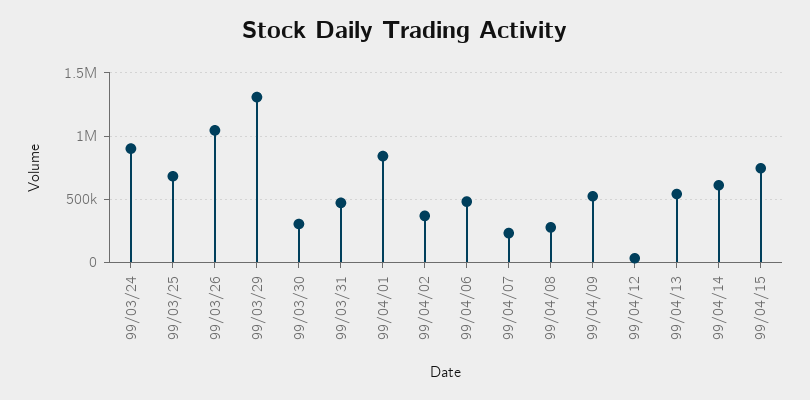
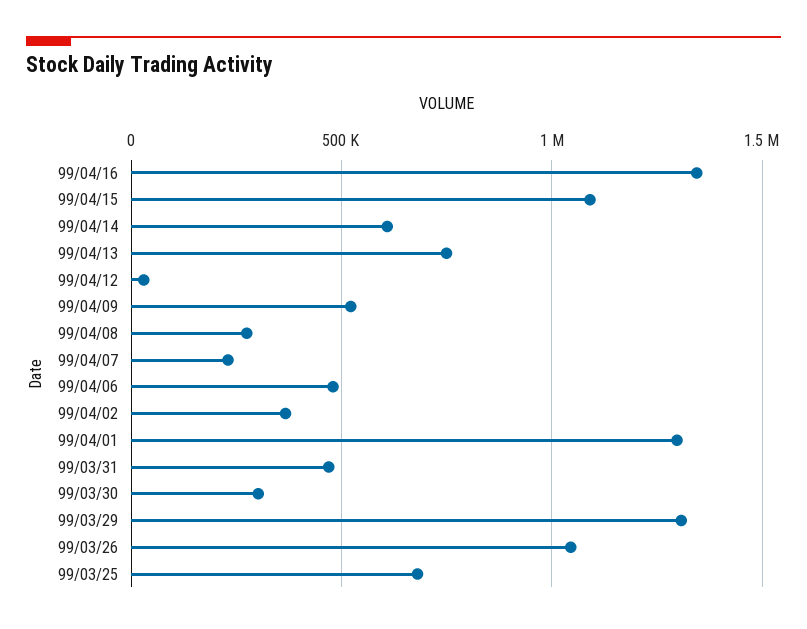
99/03/24: 900000 -> none
99/04/01: 850000 -> 1300000
99/04/13: 550000 -> 750000
99/04/15: 750000 -> 1100000
99/04/16: none -> 1350000

